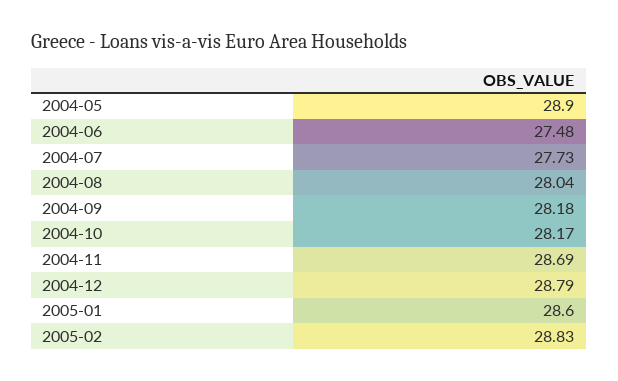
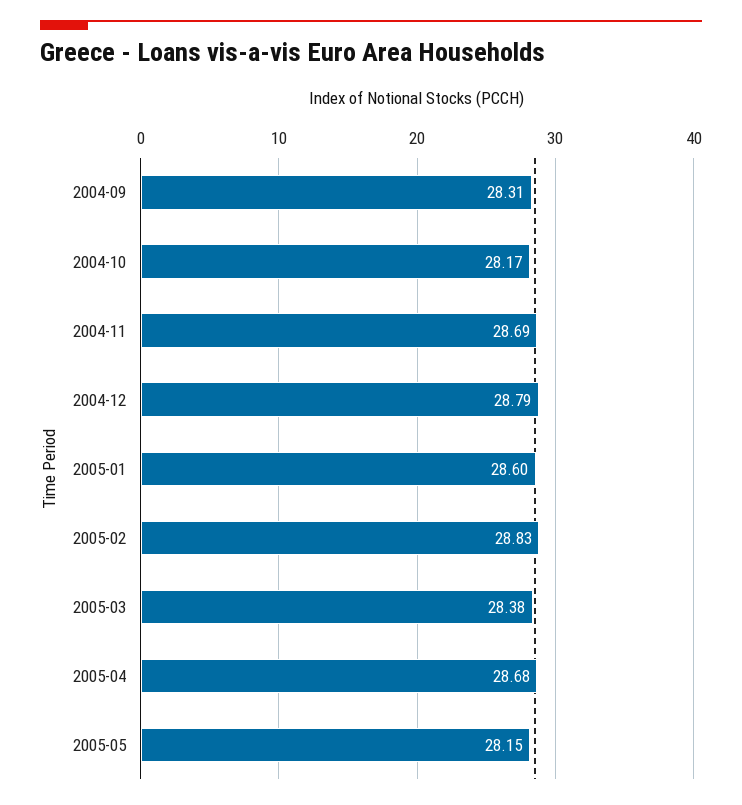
2004-05: 28.9 -> none
2004-06: 27.48 -> none
2004-07: 27.73 -> none
2004-08: 28.04 -> none
2004-09: 28.18 -> 28.31
2005-03: none -> 28.38
2005-04: none -> 28.68
2005-05: none -> 28.15

